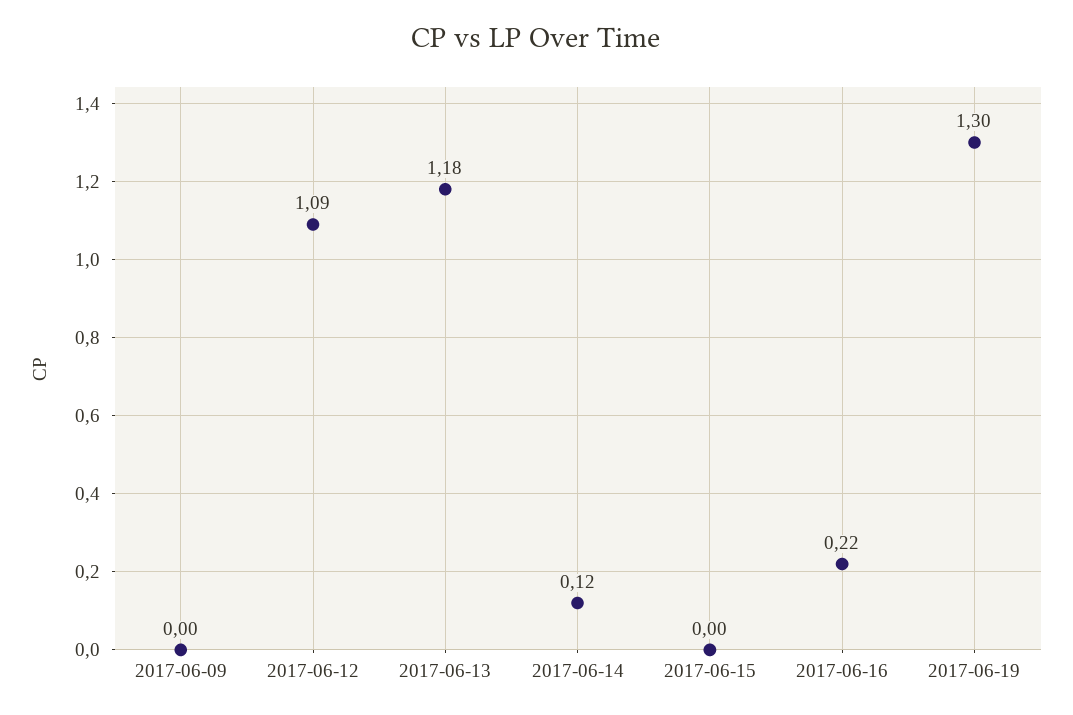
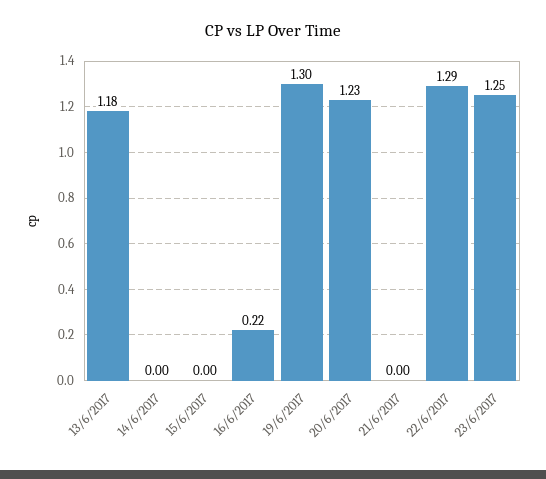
2017-06-09: 0 -> none
2017-06-12: 1.09 -> none
2017-06-14: 0.12 -> 0
20/6/2017: none -> 1.23
21/6/2017: none -> 0
22/6/2017: none -> 1.29
23/6/2017: none -> 1.25

